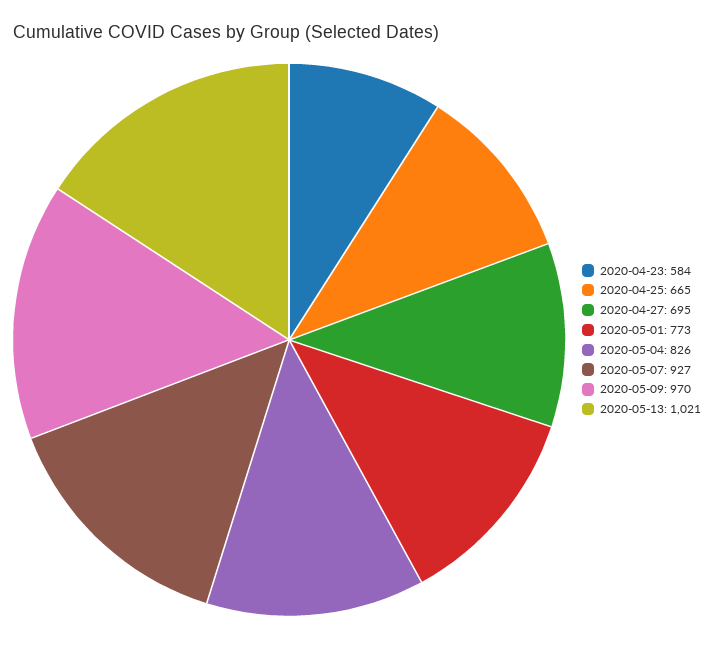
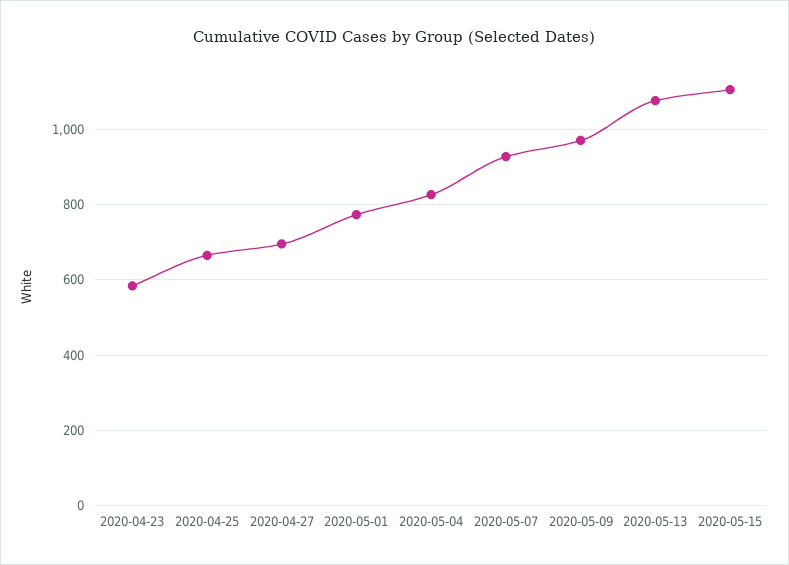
2020-05-13: 1021 -> 1080
2020-05-15: none -> 1100

